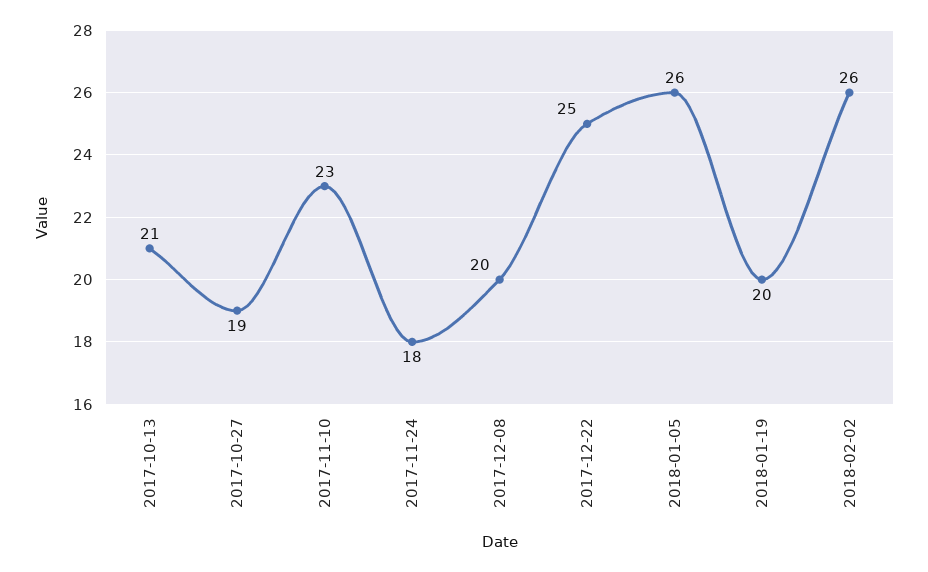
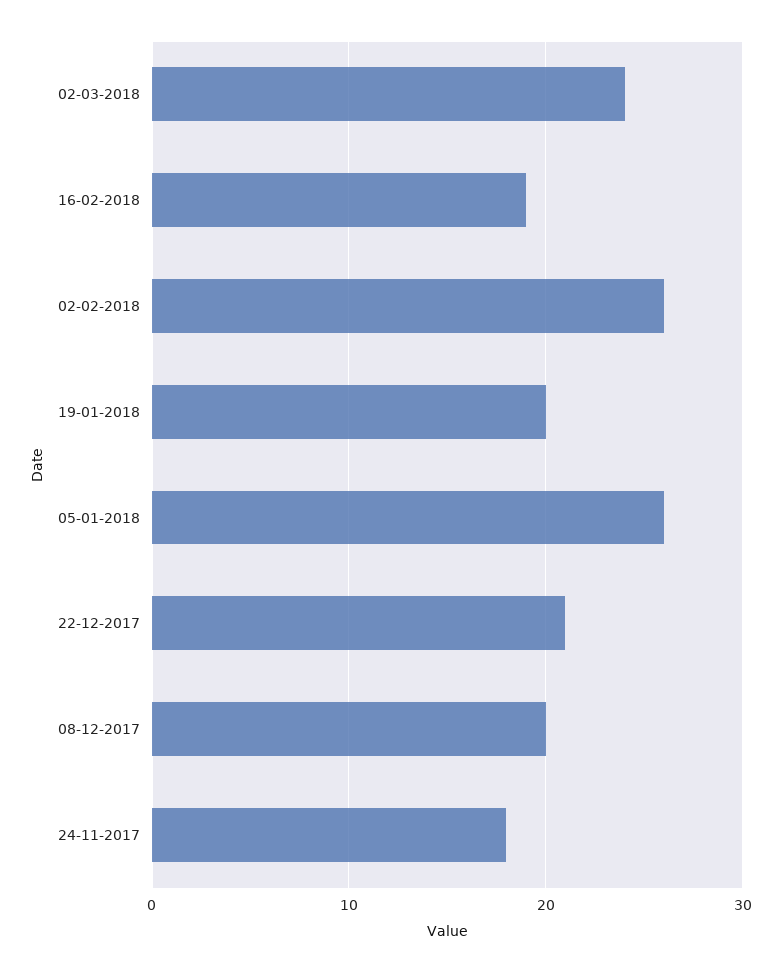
2017-10-13: 21 -> none
2017-10-27: 19 -> none
2017-11-10: 23 -> none
2017-12-22: 25 -> 21
02-03-2018: none -> 24
16-02-2018: none -> 19

